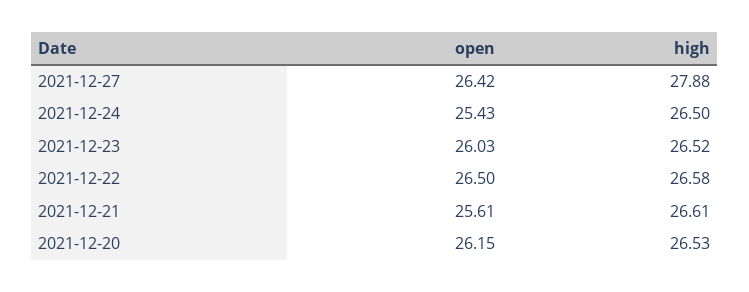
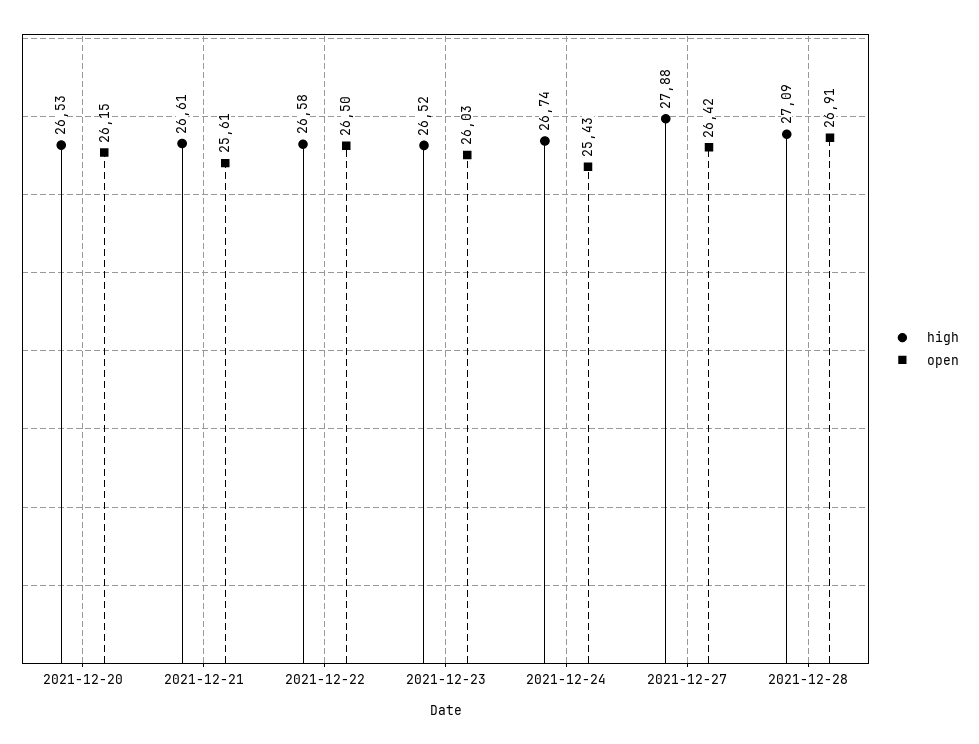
high, 2021-12-24: 26.5 -> 26.74
high, 2021-12-28: none -> 27.09
open, 2021-12-28: none -> 26.91

